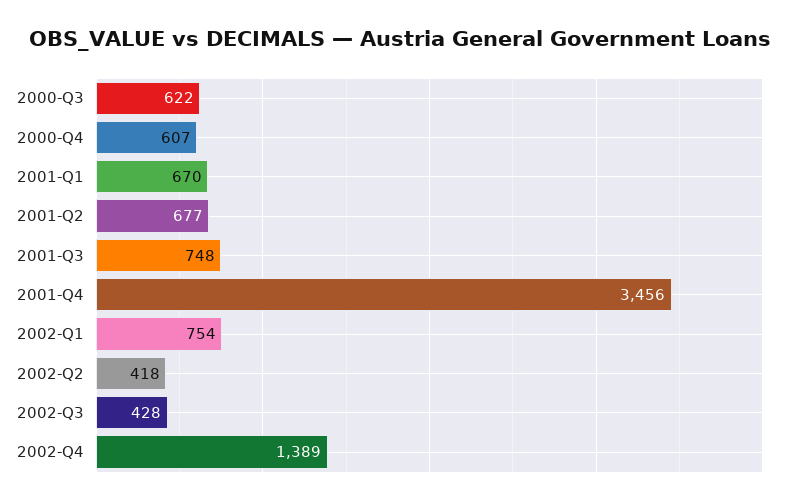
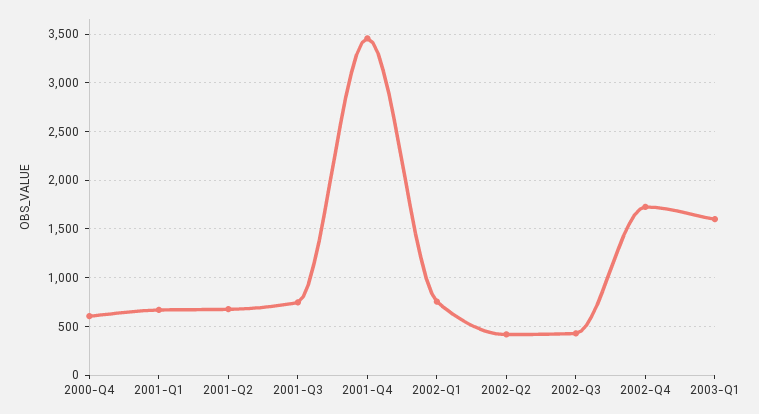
2000-Q3: 622 -> none
2002-Q4: 1389 -> 1700
2003-Q1: none -> 1600

